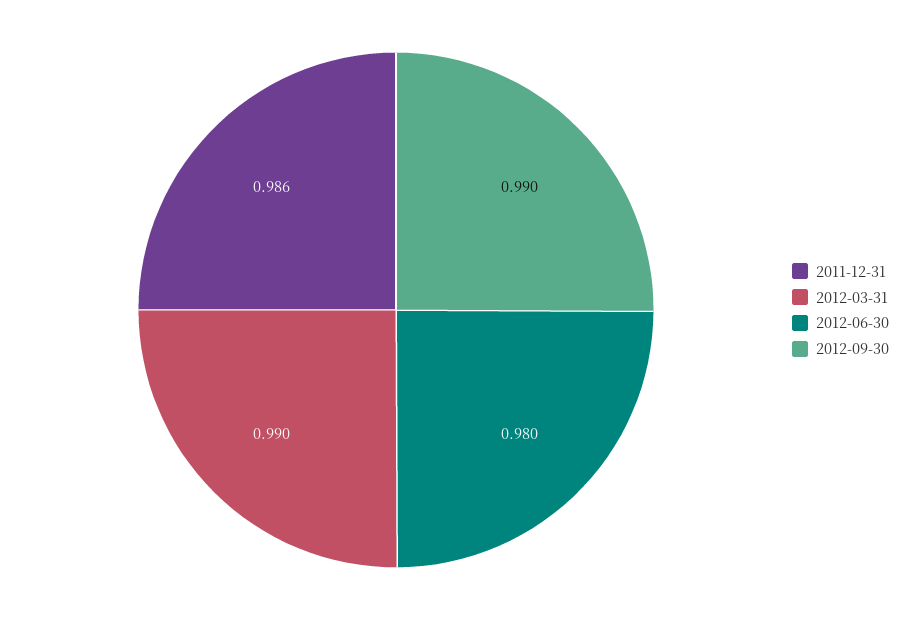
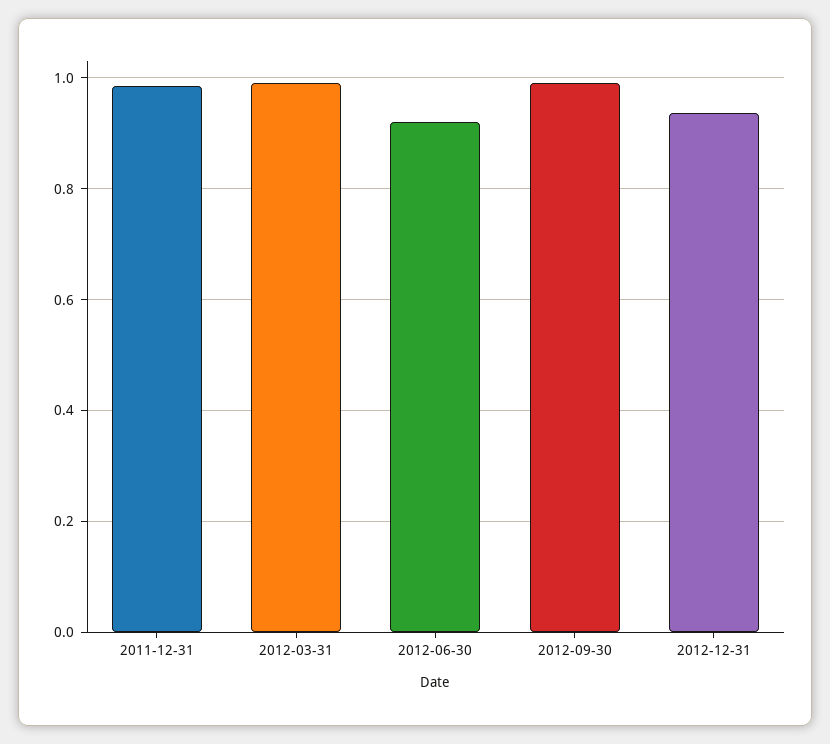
2012-06-30: 0.98 -> 0.92
2012-12-31: none -> 0.94

